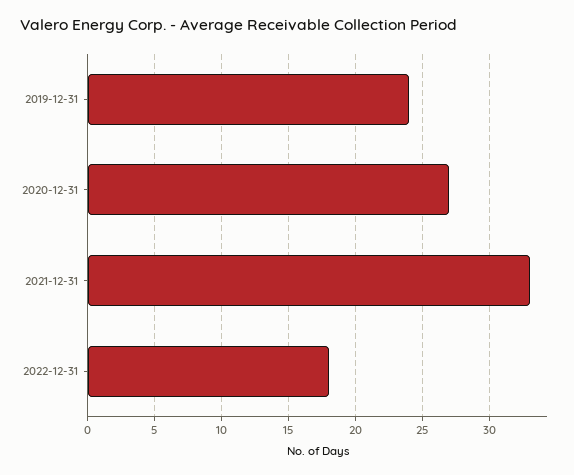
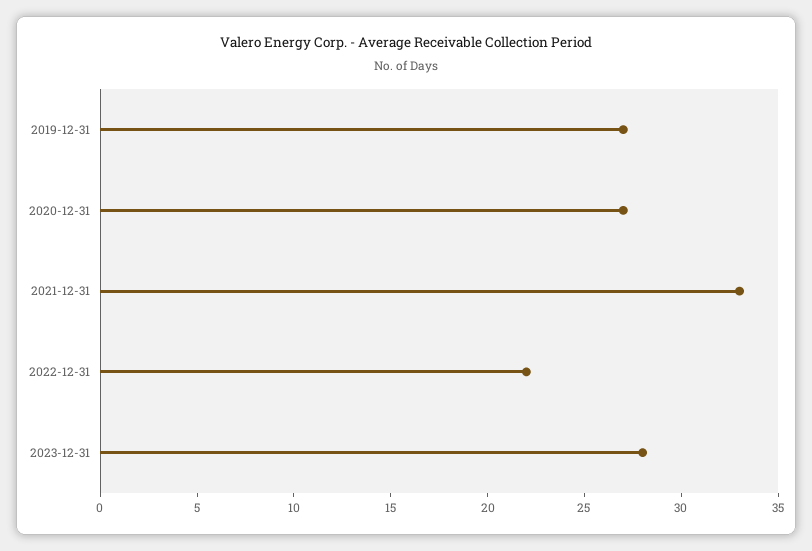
2019-12-31: 24 -> 27
2022-12-31: 18 -> 22
2023-12-31: none -> 28

